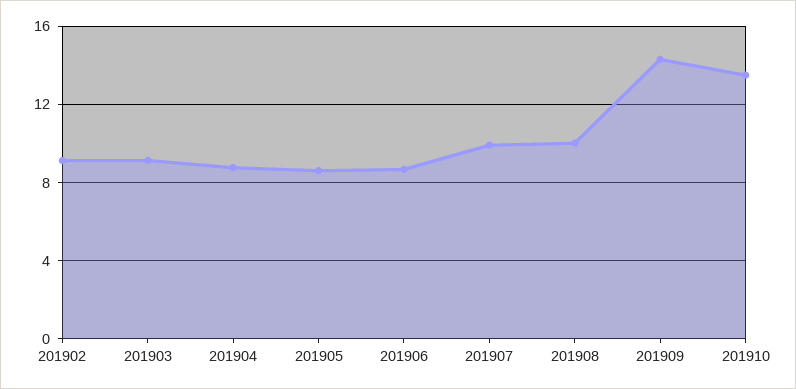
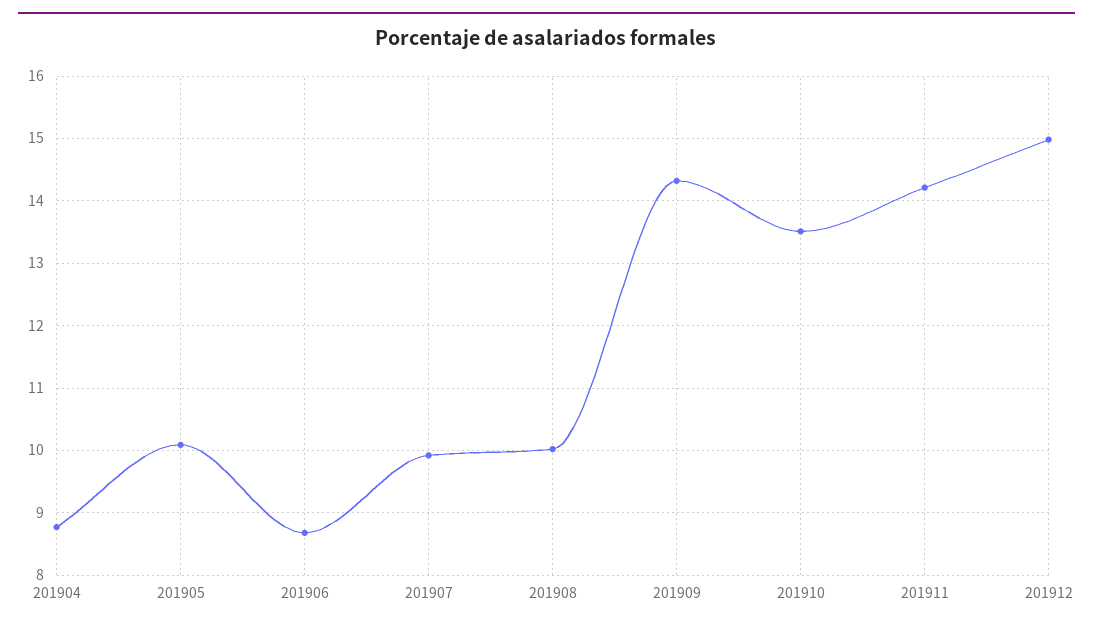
201902: 9 -> none
201903: 9 -> none
201905: 8.5 -> 10.1
201911: none -> 14.2
201912: none -> 15

